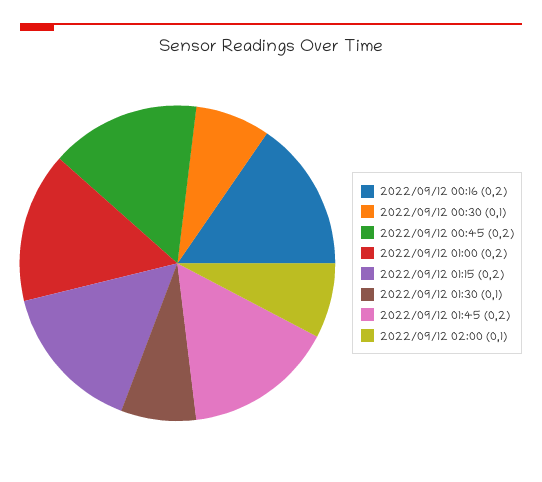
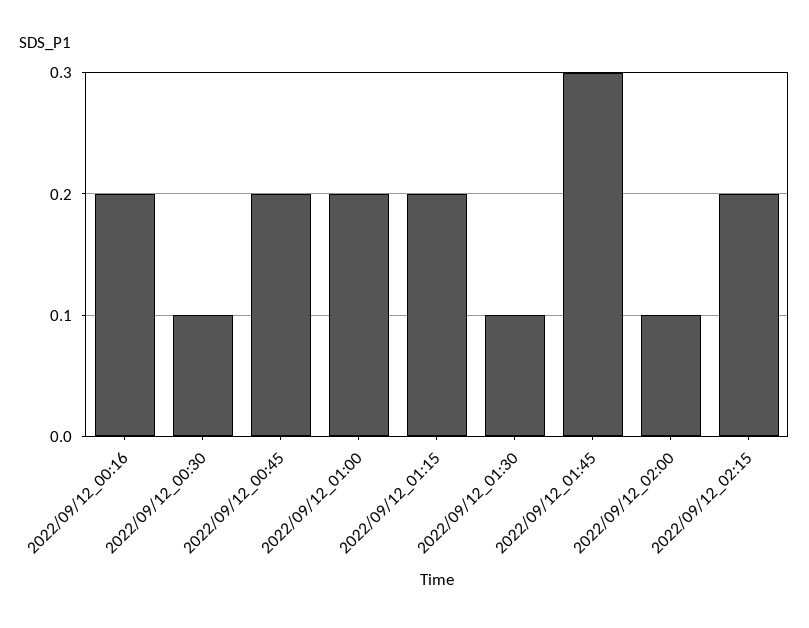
2022/09/12 01:45: 0.2 -> 0.3
2022/09/12_02:15: none -> 0.2

